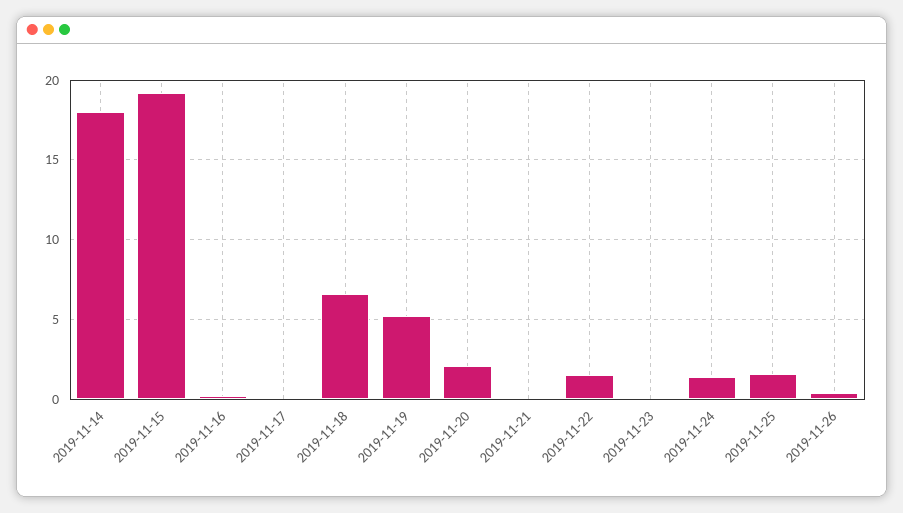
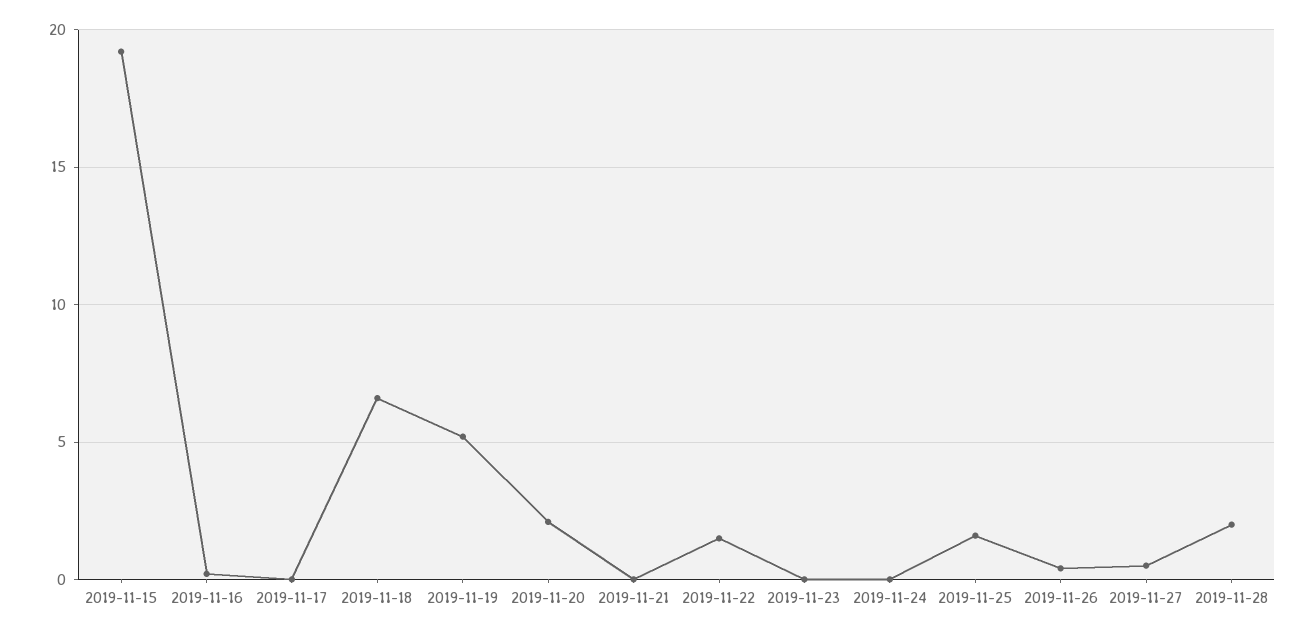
2019-11-14: 18 -> none
2019-11-24: 1.5 -> 0
2019-11-27: none -> 0.5
2019-11-28: none -> 2

